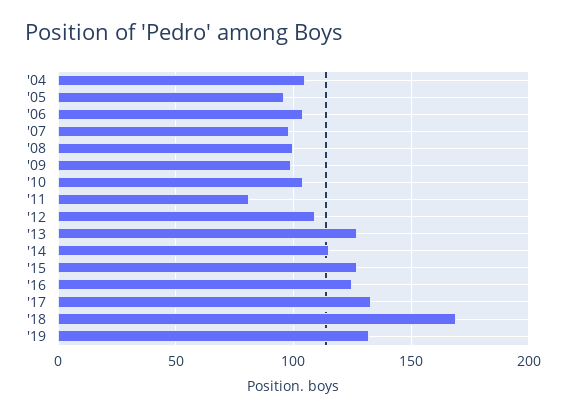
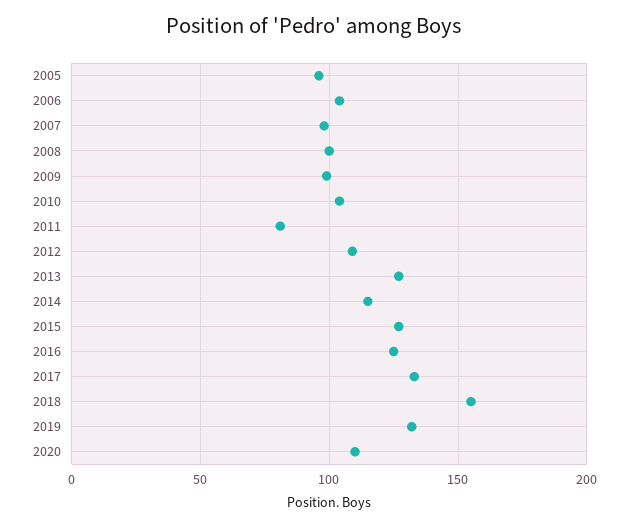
'04: 105 -> none
'18: 170 -> 155
2020: none -> 110

